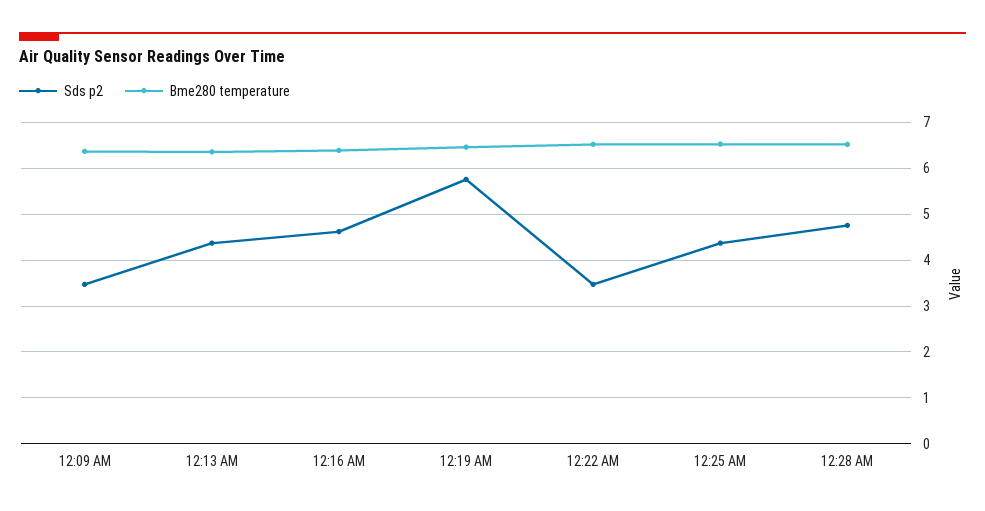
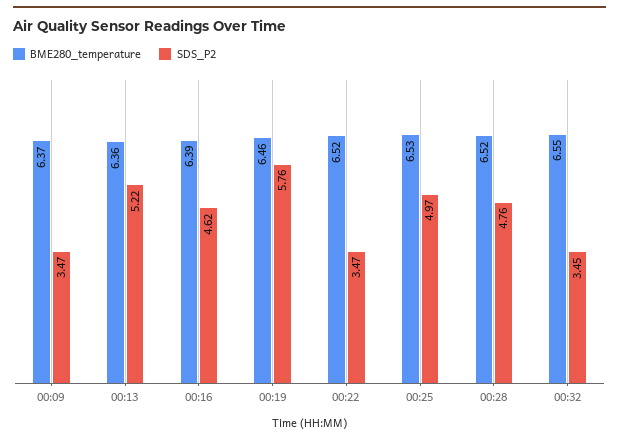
Sds p2, 12:13 AM: 4.4 -> 5.22
Sds p2, 12:25 AM: 4.4 -> 4.97
Bme280 temperature, 00:32: none -> 6.55
Sds p2, 00:32: none -> 3.45

